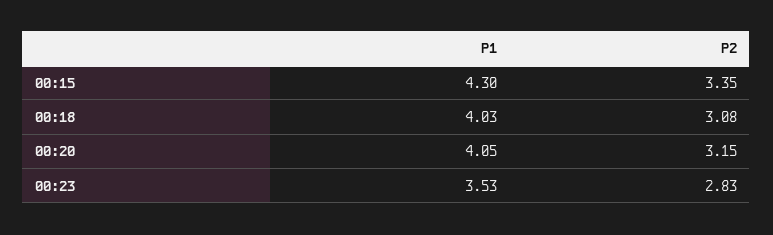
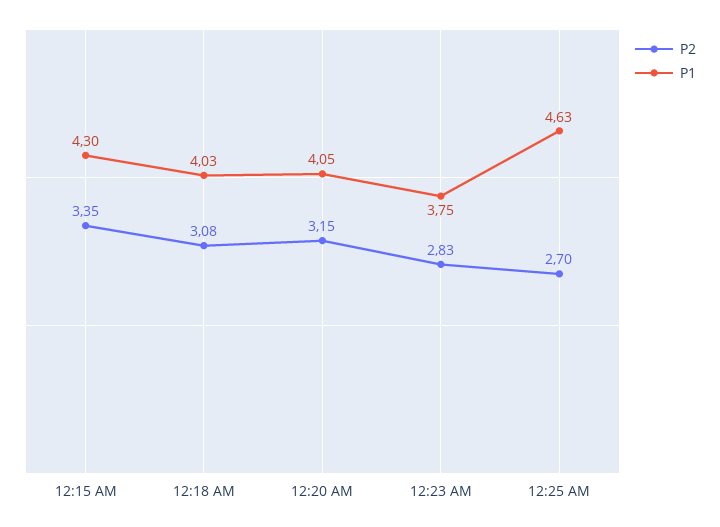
P1, 00:23: 3.53 -> 3.75
P2, 12:25 AM: none -> 2.7
P1, 12:25 AM: none -> 4.63

